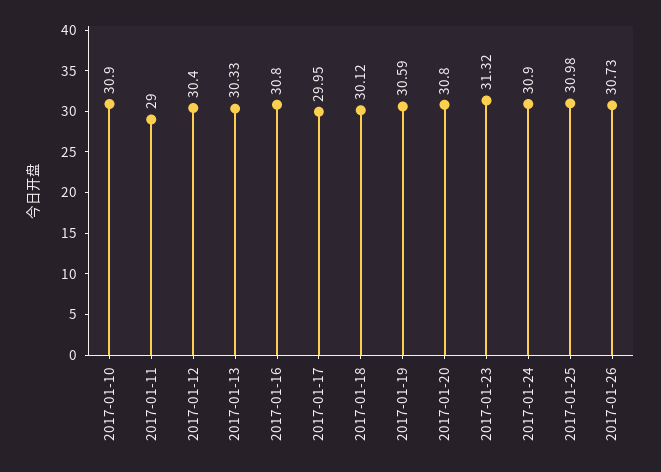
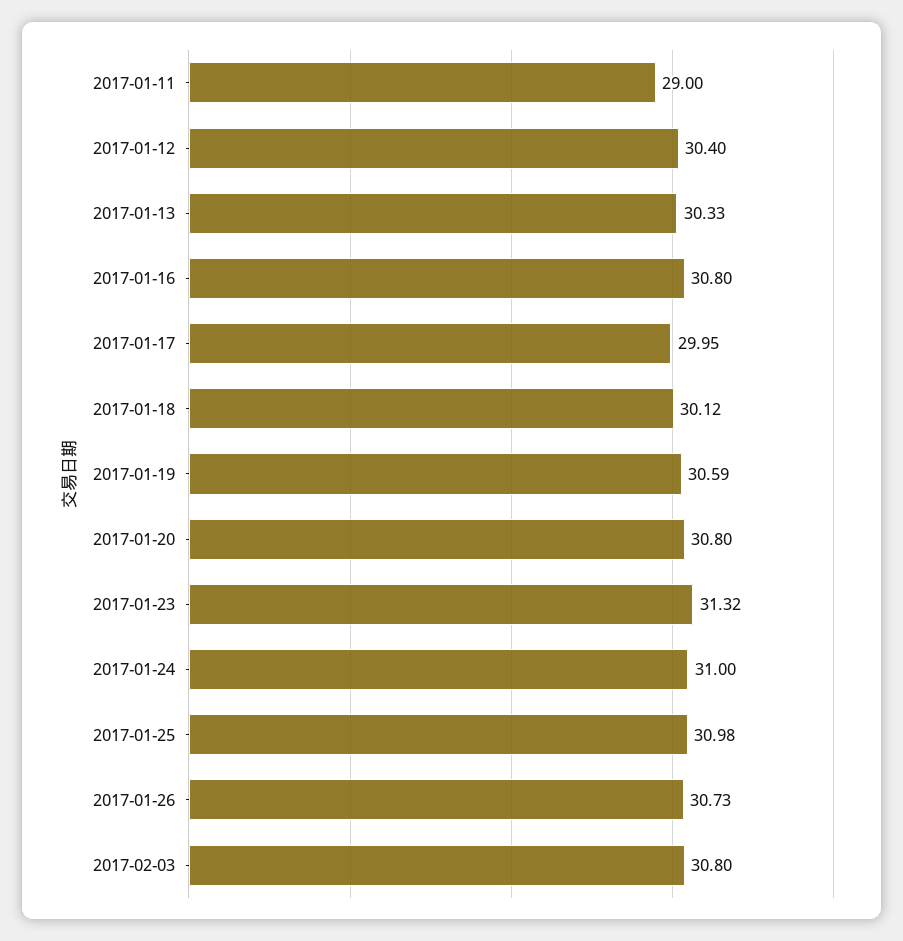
2017-01-10: 30.9 -> none
2017-01-24: 30.9 -> 31
2017-02-03: none -> 30.8

